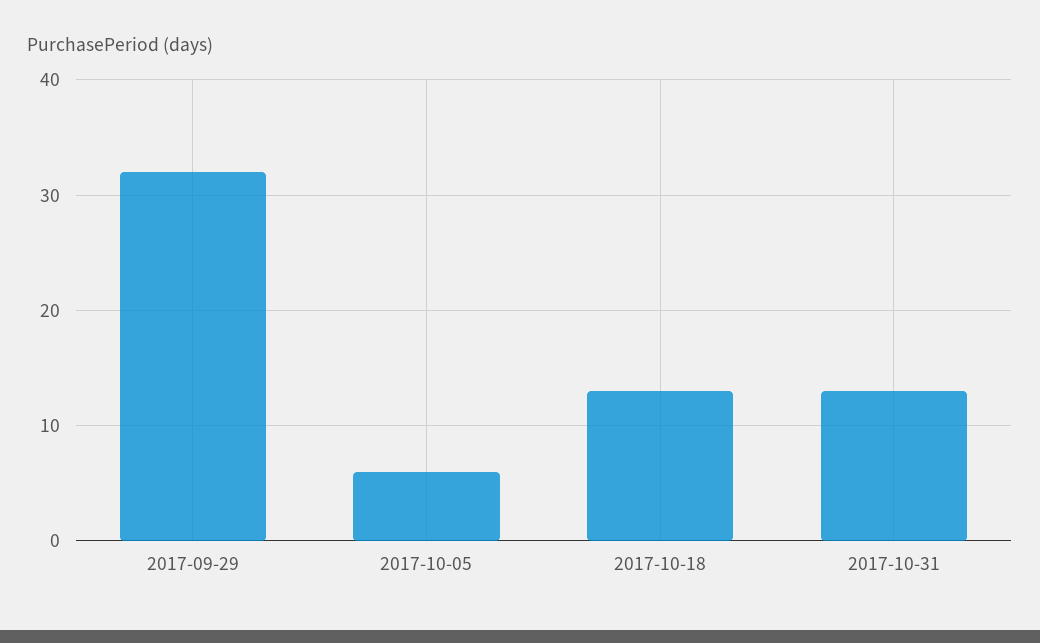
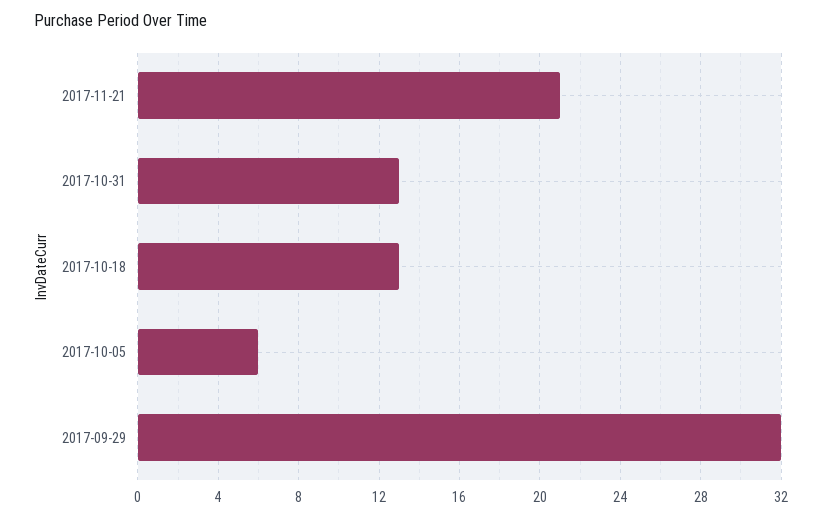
2017-11-21: none -> 21

